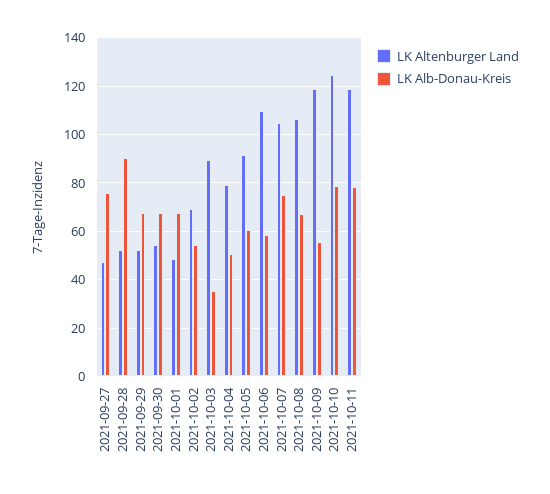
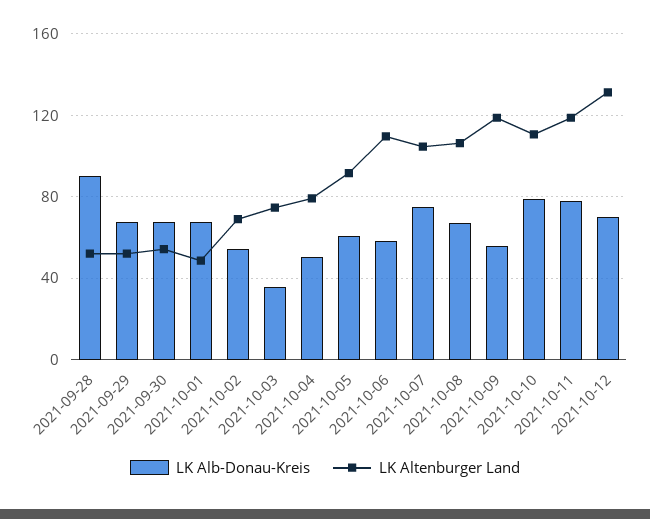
LK Altenburger Land, 2021-09-27: 47.5 -> none
LK Alb-Donau-Kreis, 2021-09-27: 75 -> none
LK Altenburger Land, 2021-10-03: 90 -> 75
LK Altenburger Land, 2021-10-10: 125 -> 110
LK Alb-Donau-Kreis, 2021-10-12: none -> 70
LK Altenburger Land, 2021-10-12: none -> 130

